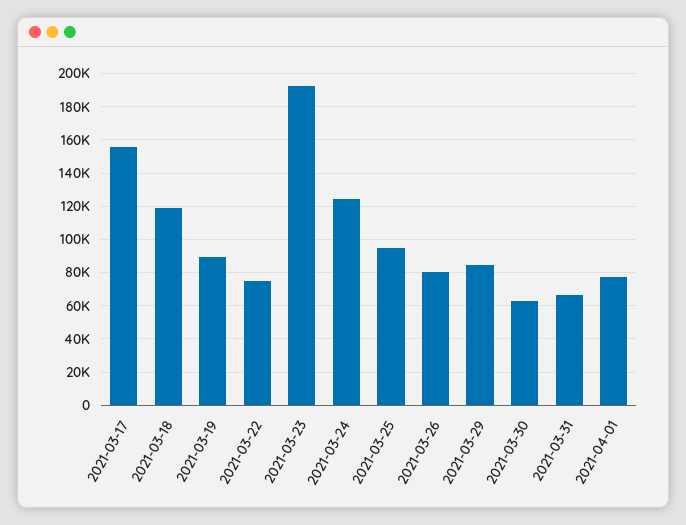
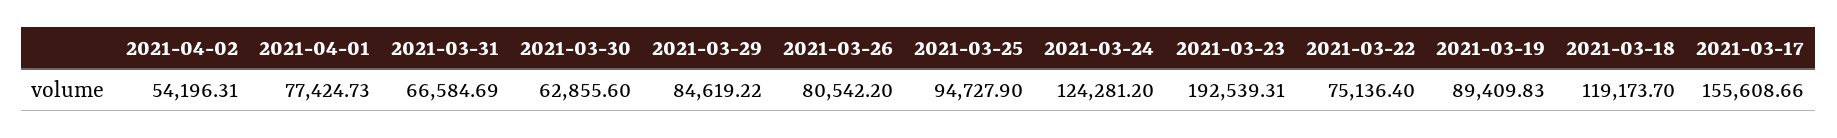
2021-04-02: none -> 54196.31

